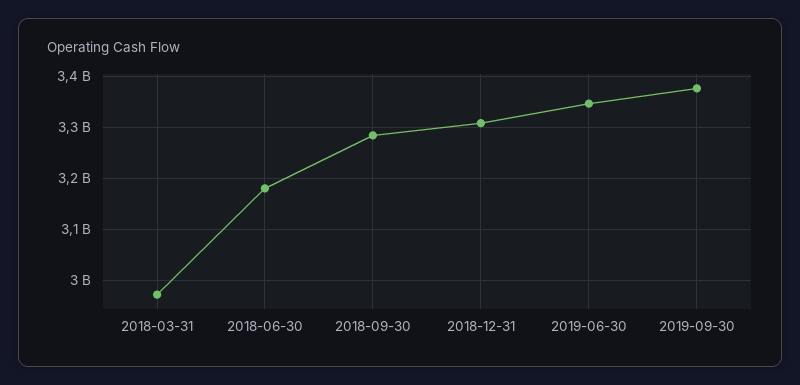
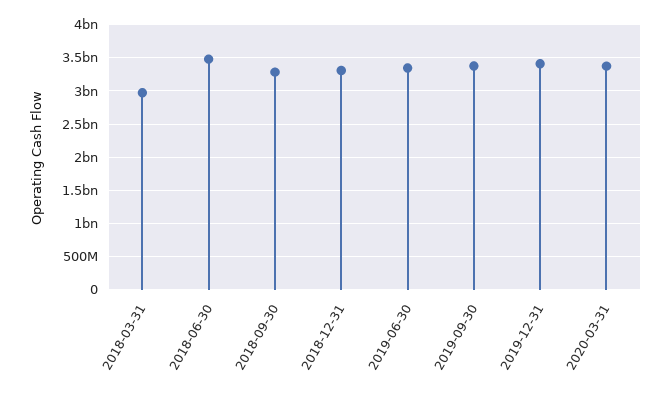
2018-06-30: 3180000000 -> 3500000000
2019-12-31: none -> 3400000000
2020-03-31: none -> 3400000000

